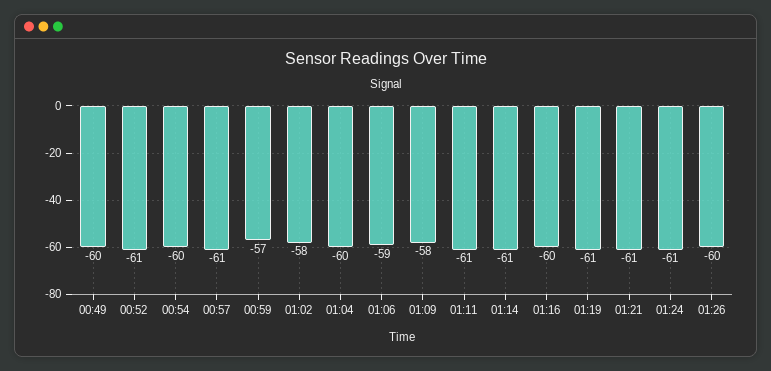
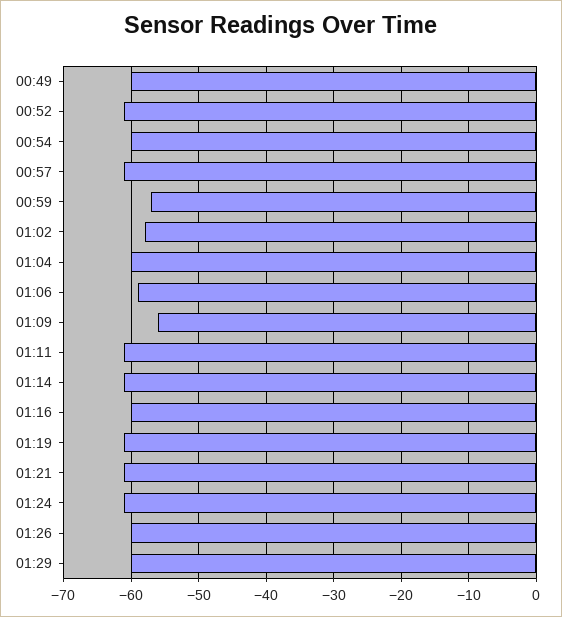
01:09: -58 -> -56
01:29: none -> -60

